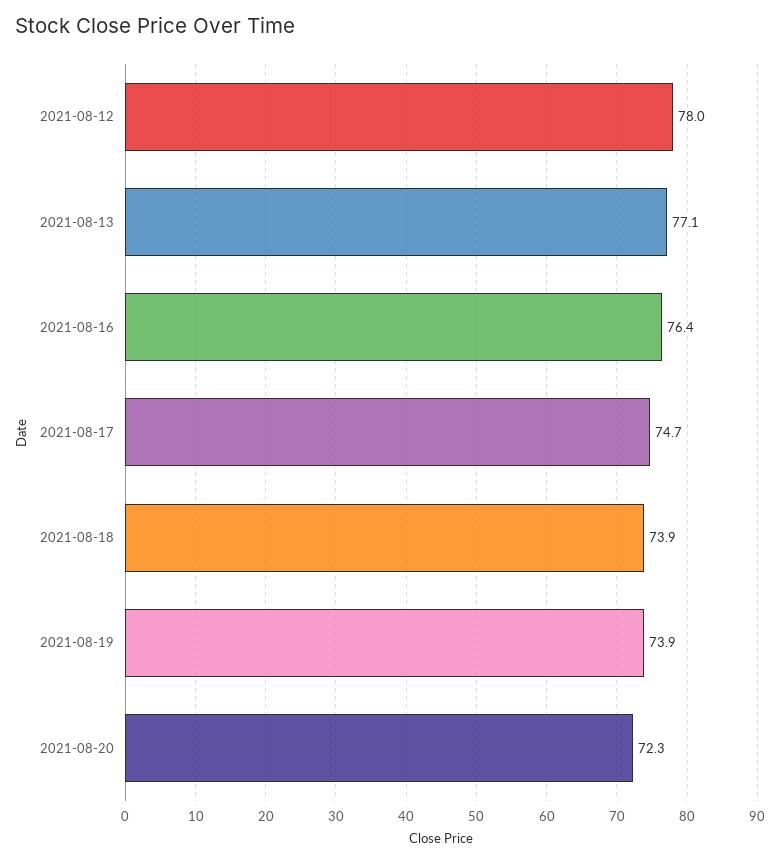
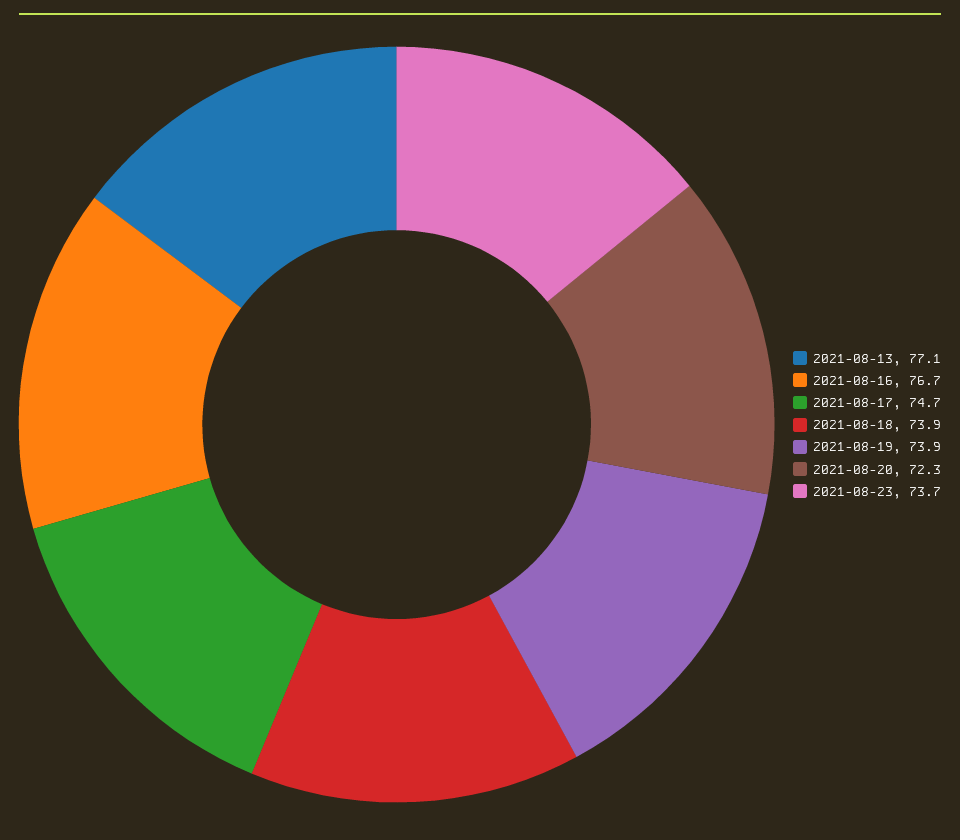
2021-08-12: 78 -> none
2021-08-16: 76.4 -> 76.7
2021-08-23: none -> 73.7

